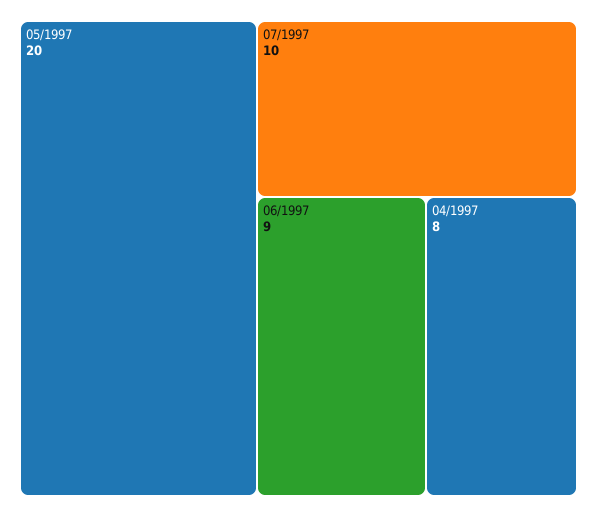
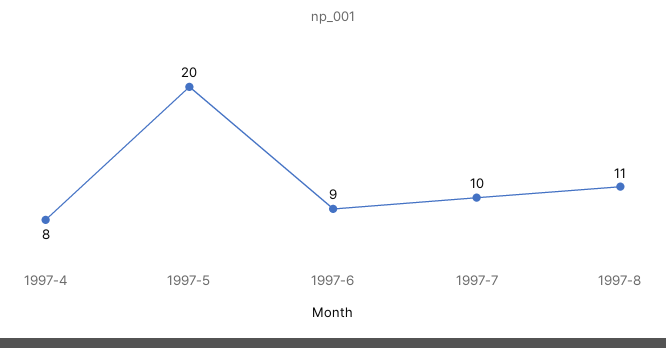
1997-8: none -> 11

